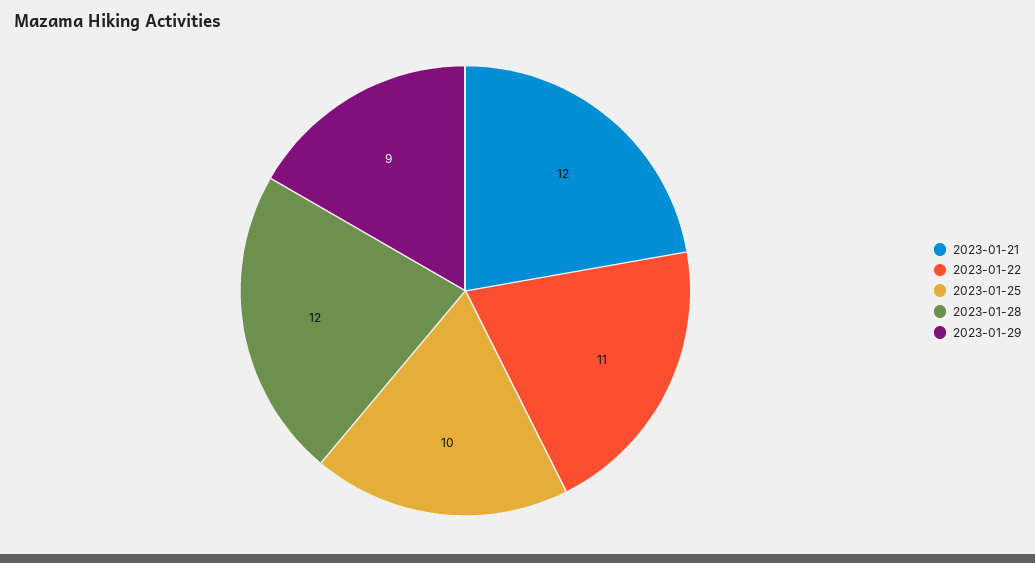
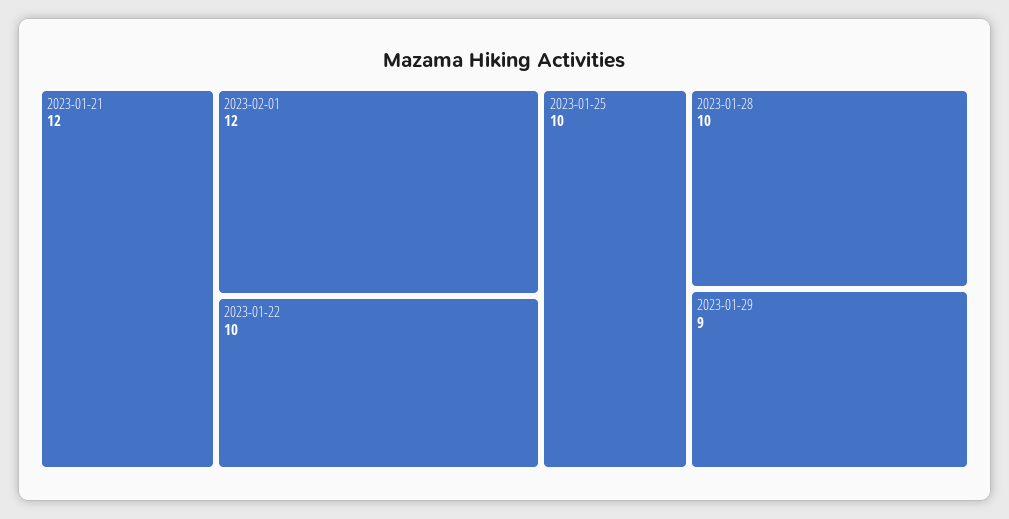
2023-01-22: 11 -> 10
2023-01-28: 12 -> 10
2023-02-01: none -> 12

